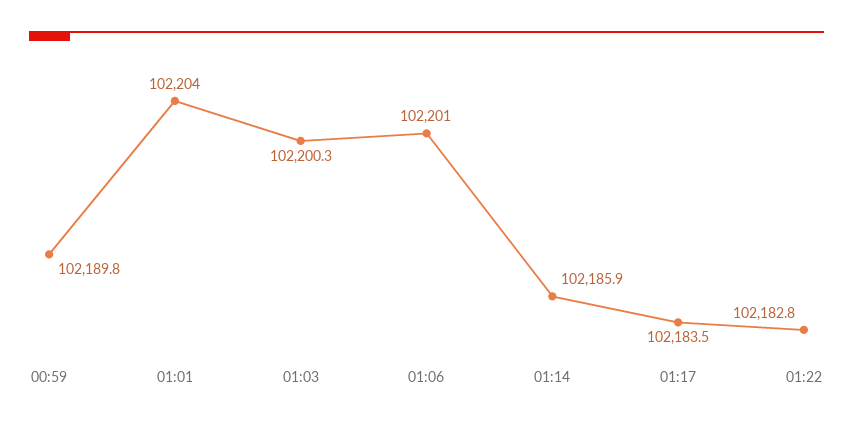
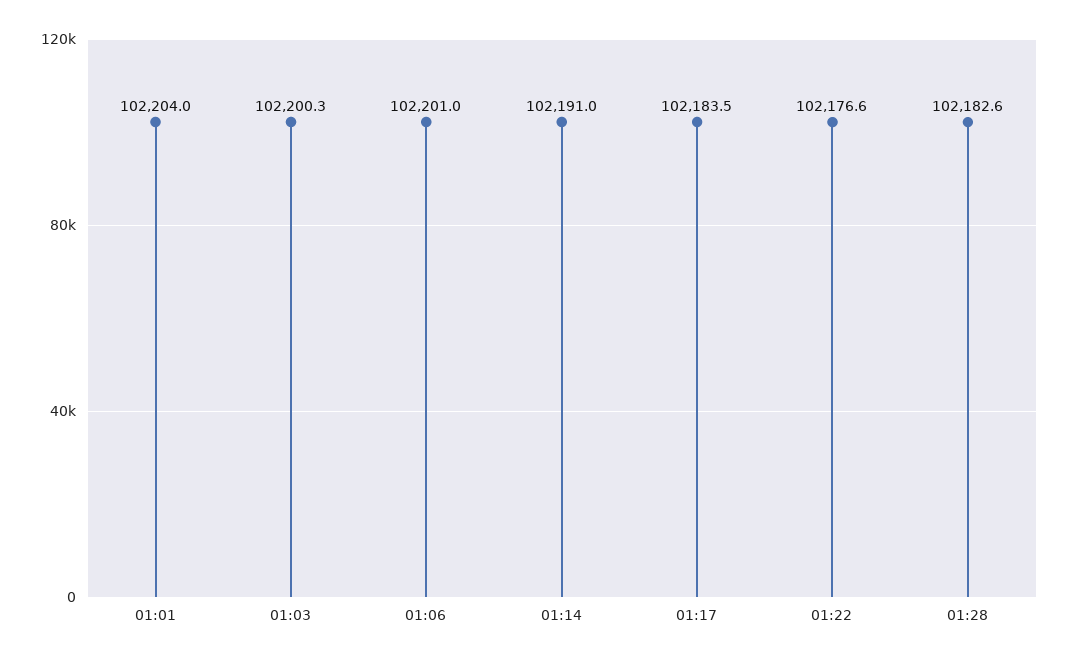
00:59: 102189.8 -> none
01:14: 102185.9 -> 102191
01:22: 102182.8 -> 102176.6
01:28: none -> 102182.6

